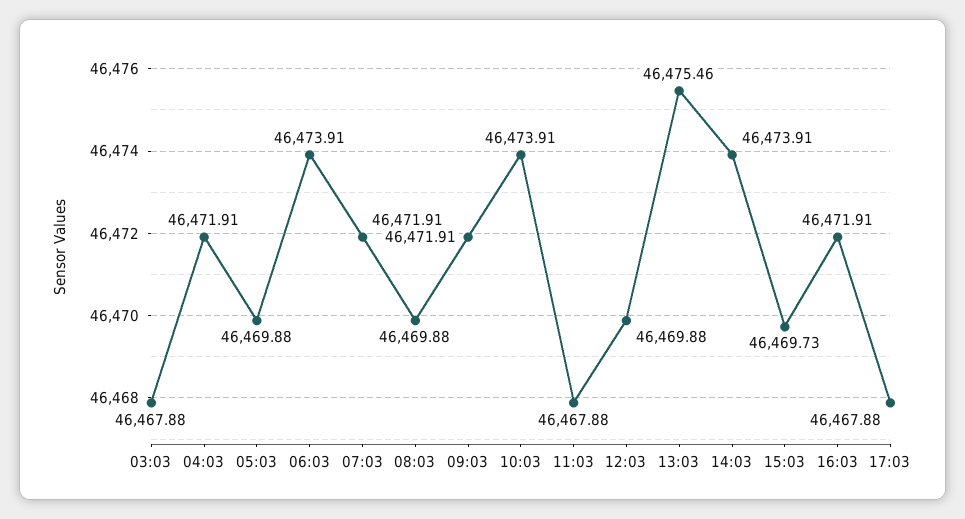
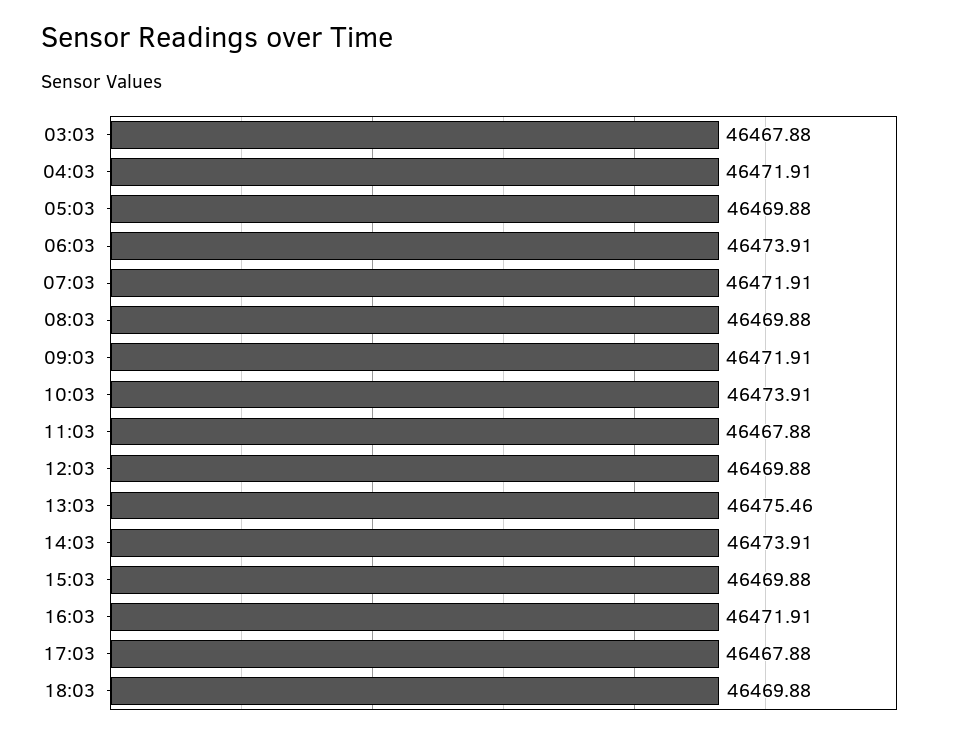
15:03: 46469.73 -> 46469.88
18:03: none -> 46469.88

